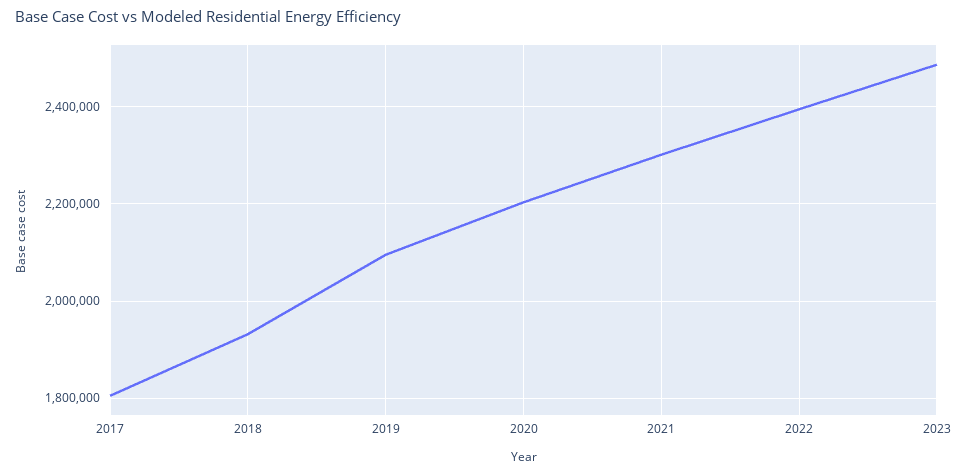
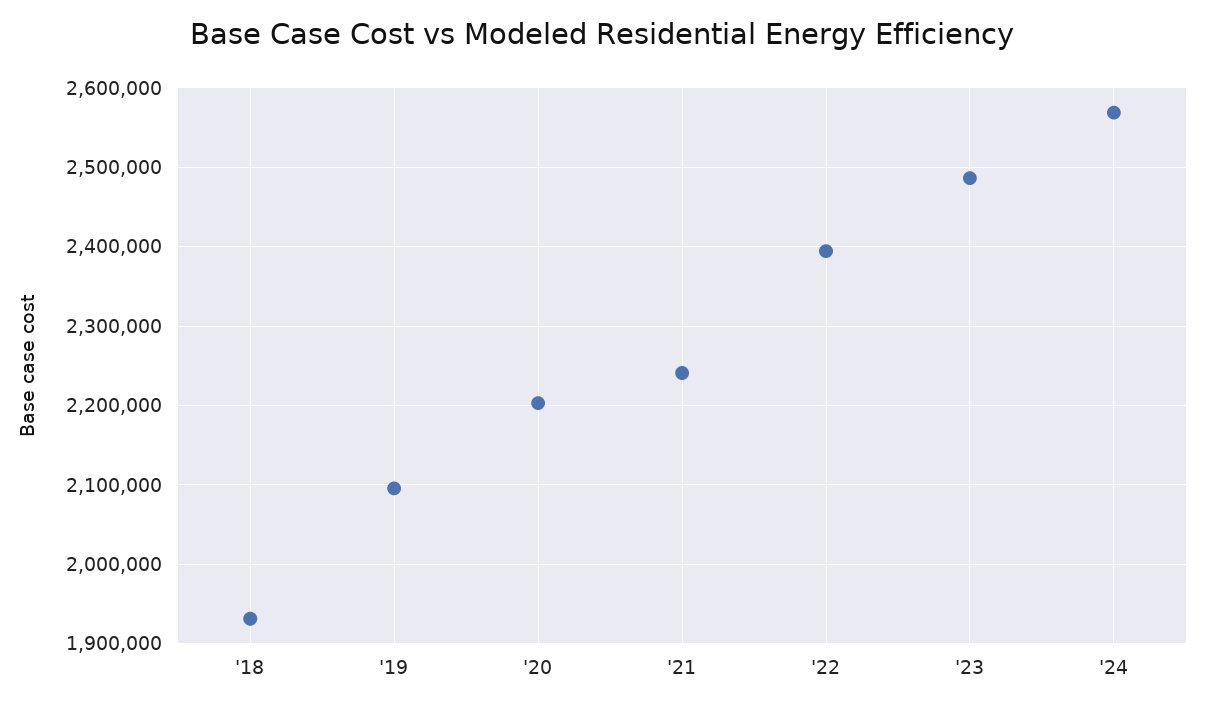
2017: 1800000 -> none
2021: 2300000 -> 2240000
'24: none -> 2570000

